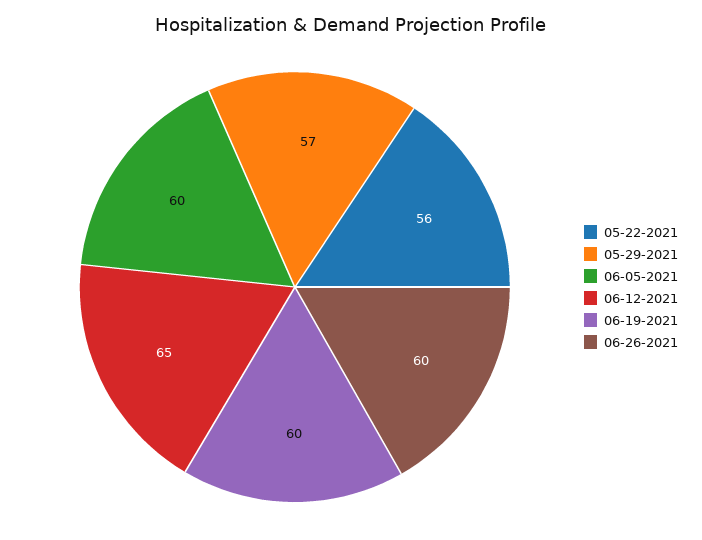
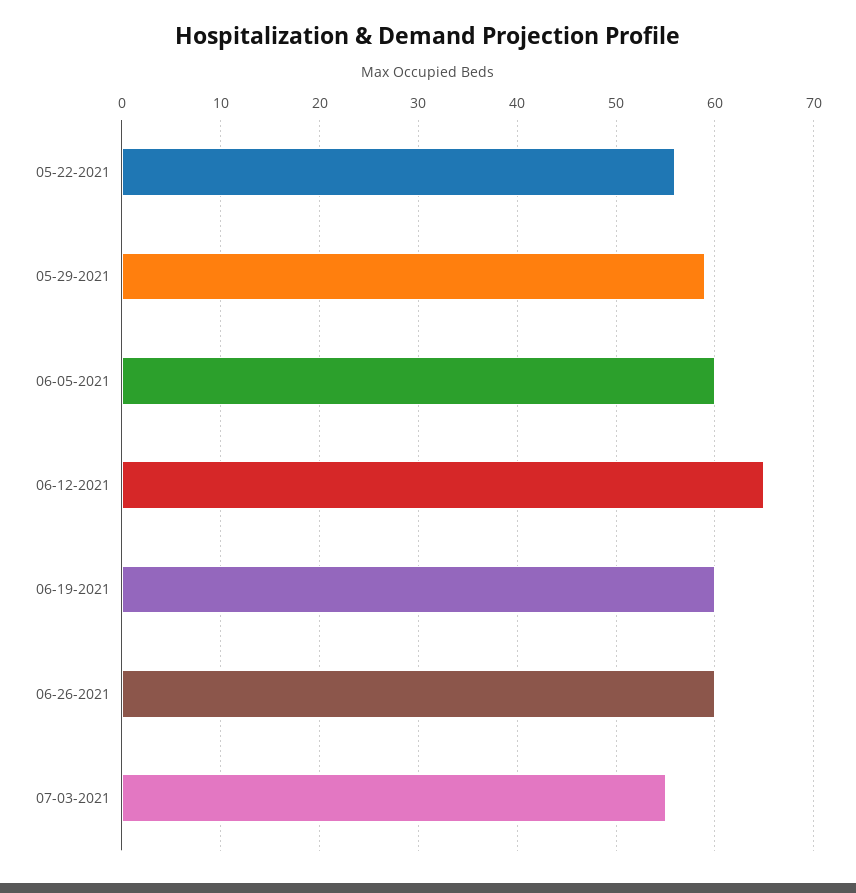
05-29-2021: 57 -> 59
07-03-2021: none -> 55

